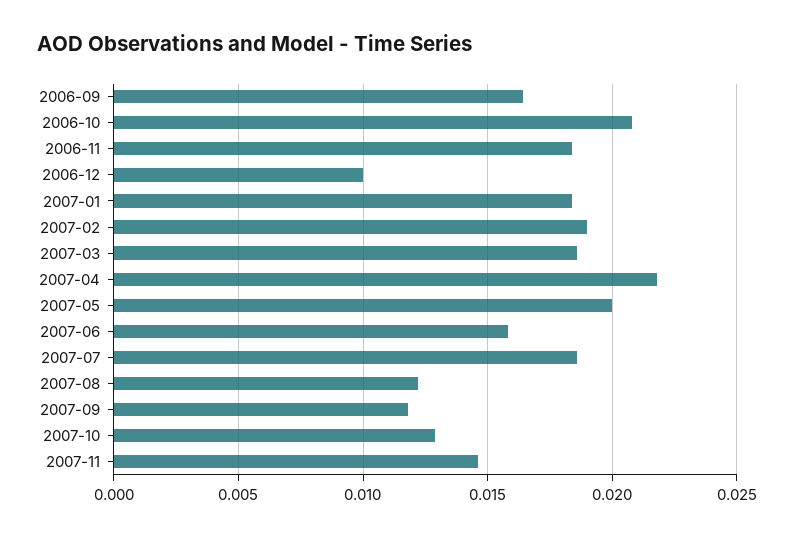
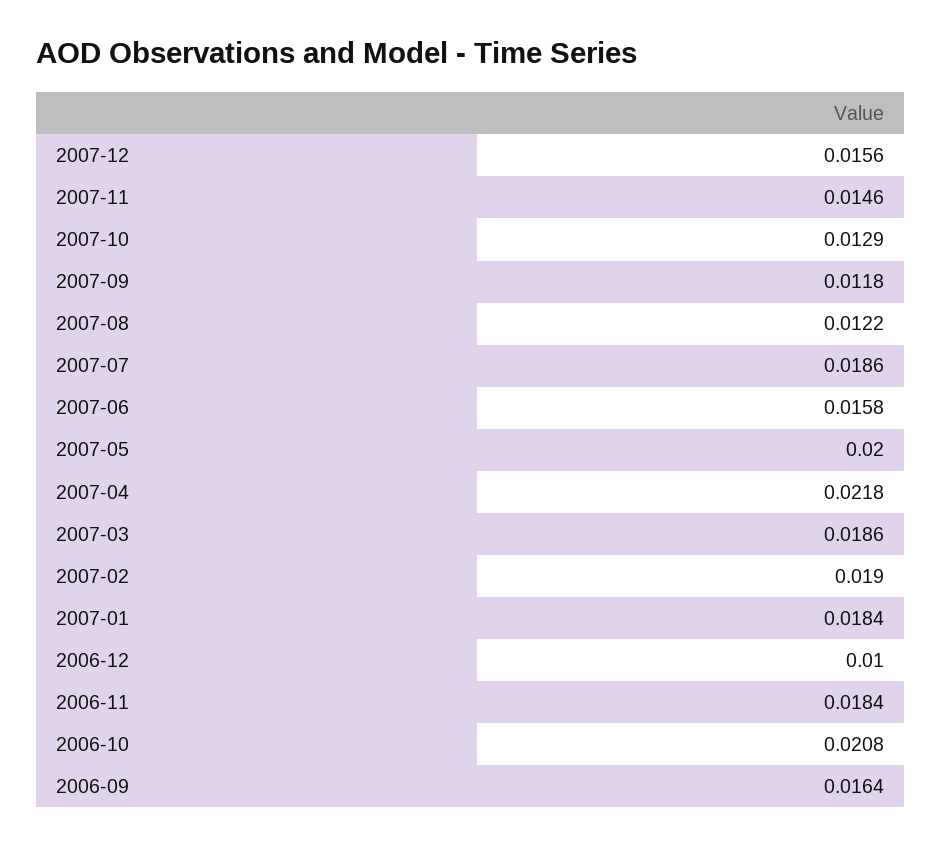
2007-12: none -> 0.0156

